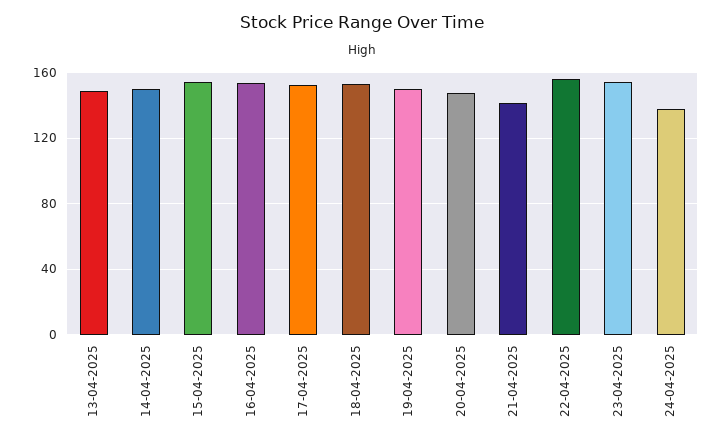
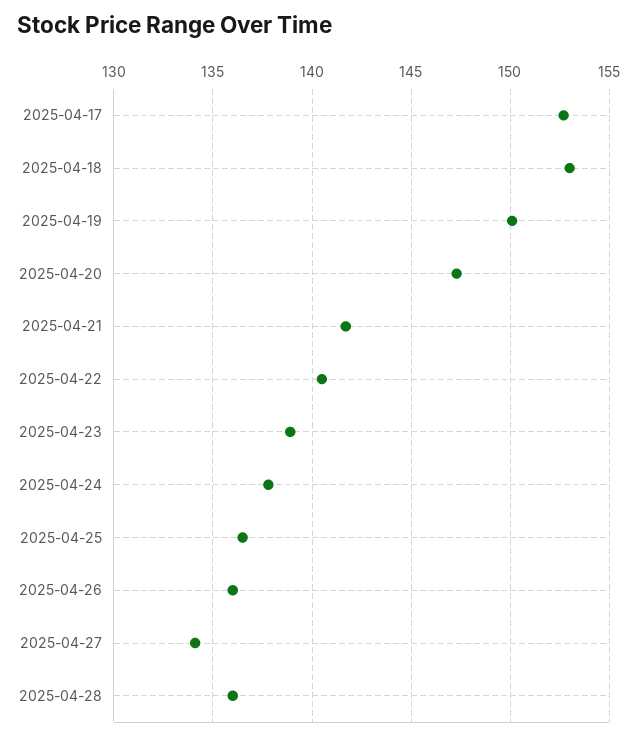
13-04-2025: 150 -> none
14-04-2025: 150 -> none
15-04-2025: 155 -> none
16-04-2025: 155 -> none
22-04-2025: 155 -> 140.5
23-04-2025: 155 -> 139
2025-04-25: none -> 136.5
2025-04-26: none -> 136
2025-04-27: none -> 134
2025-04-28: none -> 136

